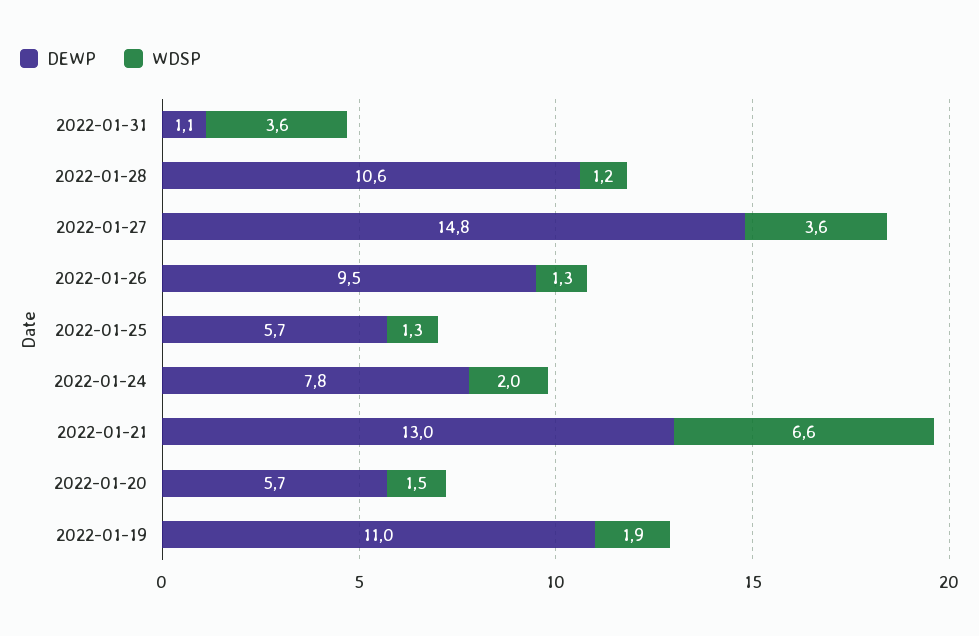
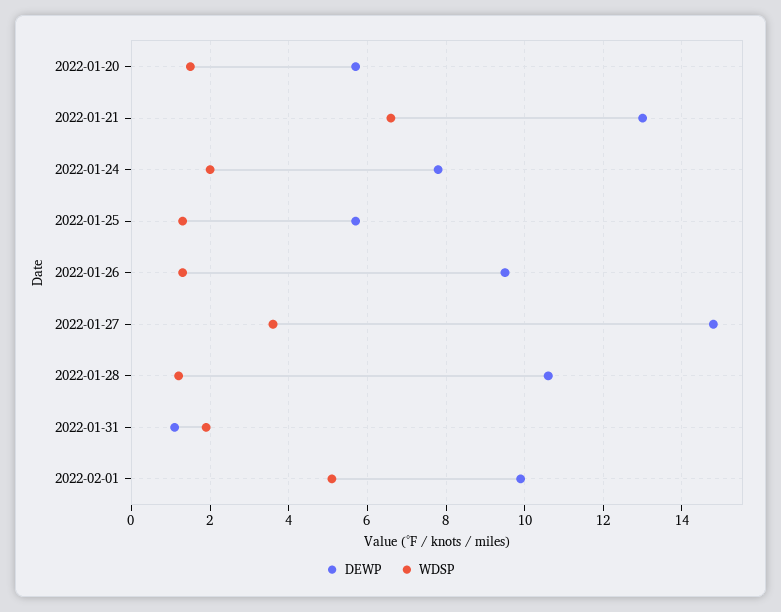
WDSP, 2022-01-31: 3.6 -> 2
DEWP, 2022-01-19: 11 -> none
WDSP, 2022-01-19: 1.9 -> none
DEWP, 2022-02-01: none -> 10
WDSP, 2022-02-01: none -> 5

